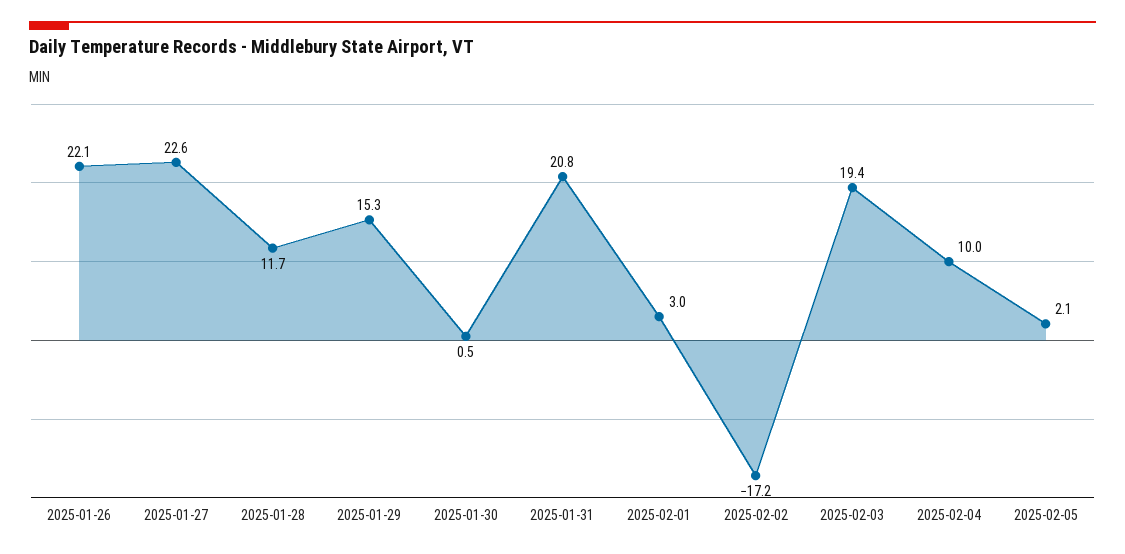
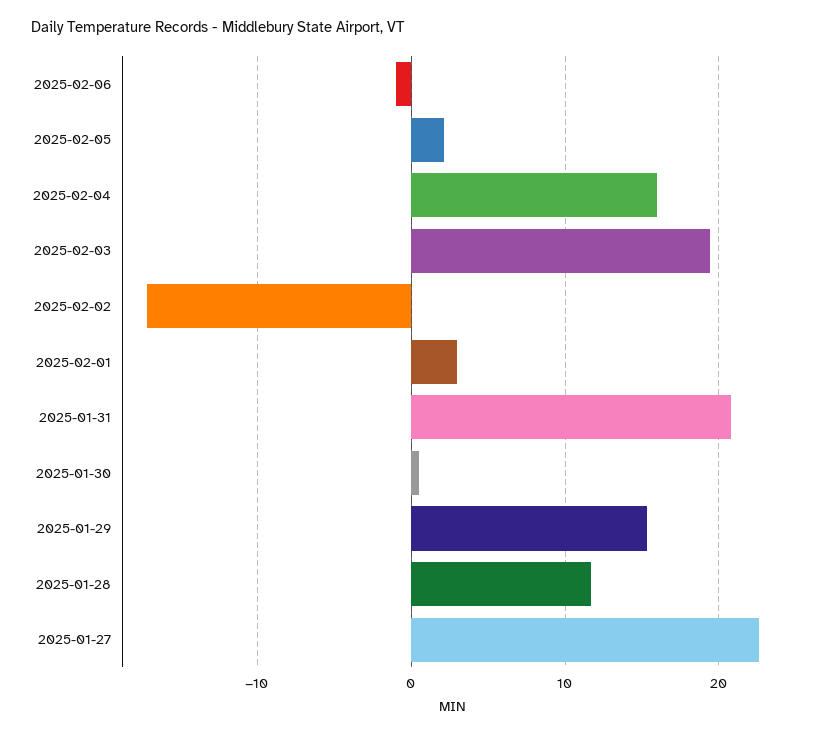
2025-01-26: 22.1 -> none
2025-02-04: 10 -> 16
2025-02-06: none -> -1

